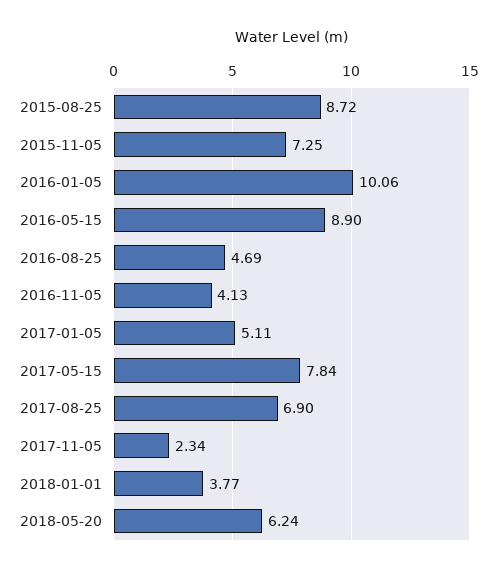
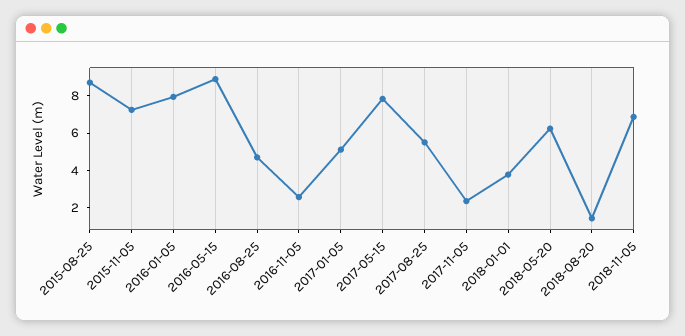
2016-01-05: 10.06 -> 8
2016-11-05: 4.13 -> 2.5
2017-08-25: 6.9 -> 5.5
2018-08-20: none -> 1.5
2018-11-05: none -> 7

